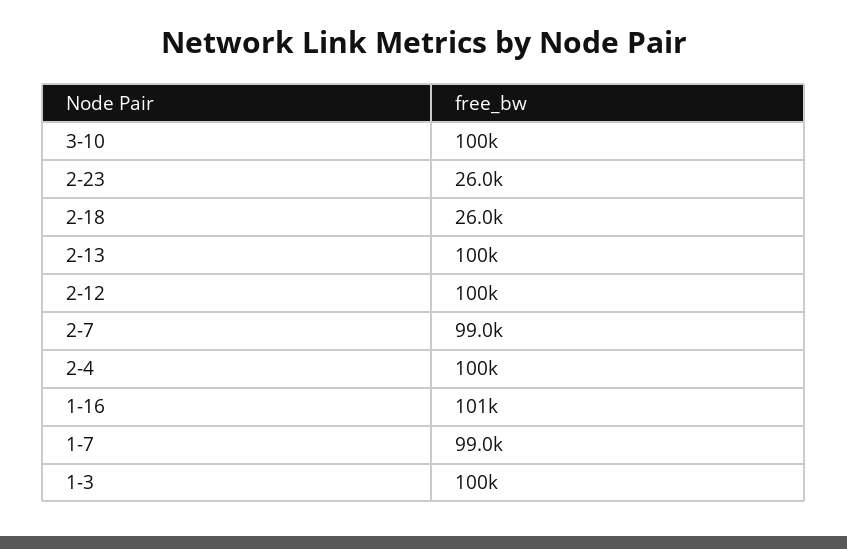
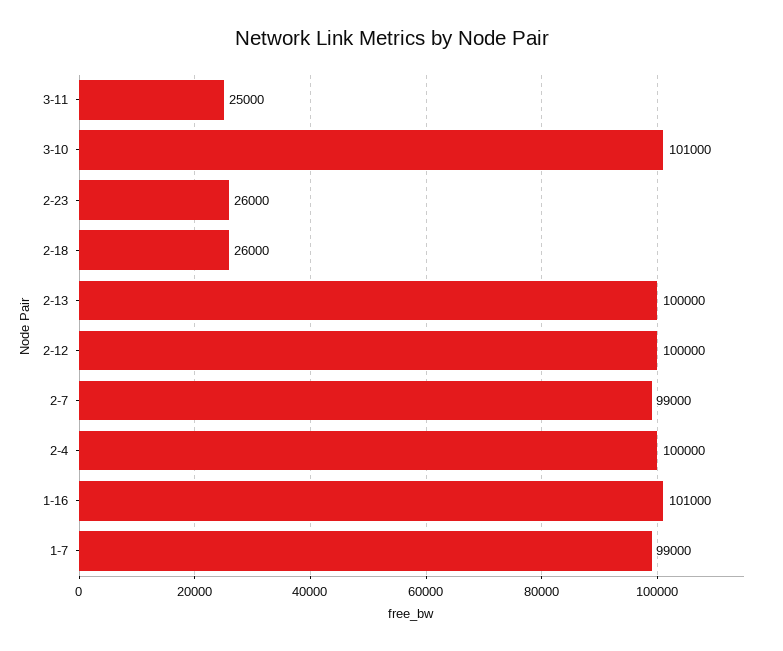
3-10: 100000 -> 101000
1-3: 100000 -> none
3-11: none -> 25000

